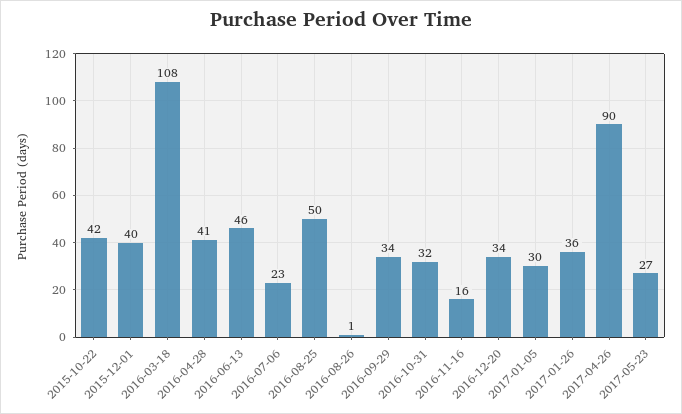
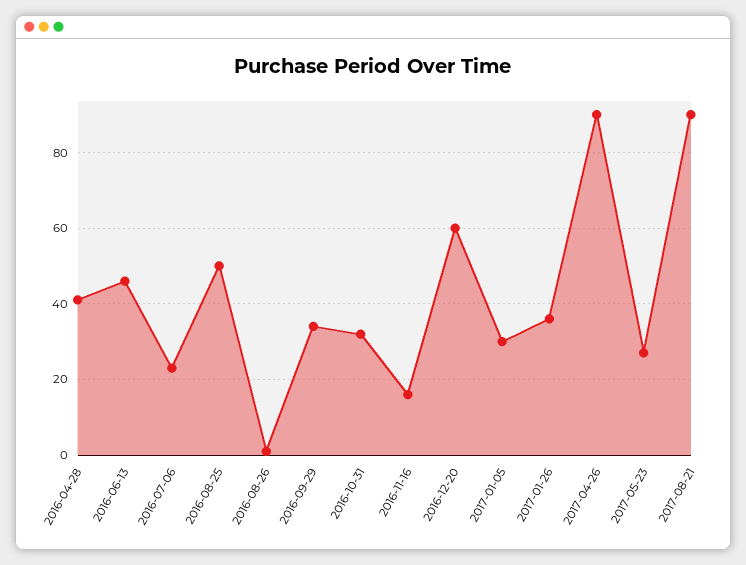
2015-10-22: 42 -> none
2015-12-01: 40 -> none
2016-03-18: 108 -> none
2016-12-20: 34 -> 60
2017-08-21: none -> 90

